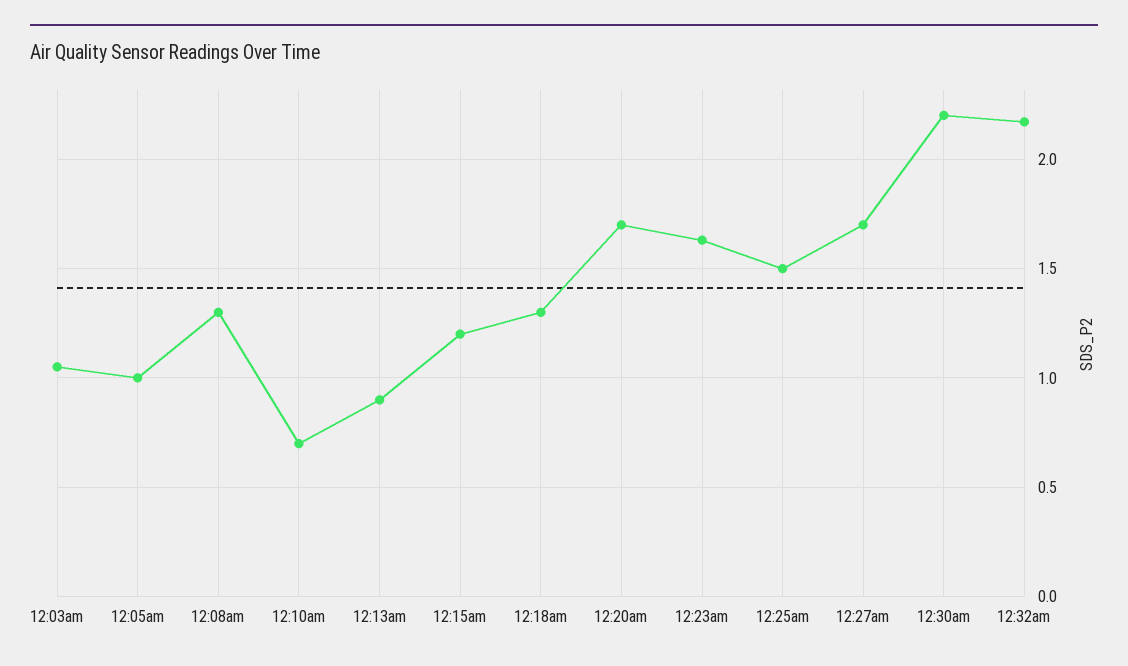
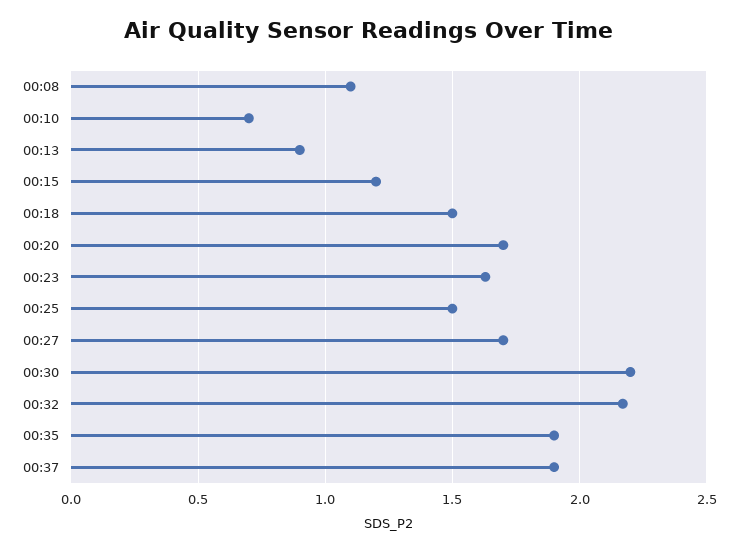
12:03am: 1.05 -> none
12:05am: 1 -> none
12:08am: 1.3 -> 1.1
12:18am: 1.3 -> 1.5
00:35: none -> 1.9
00:37: none -> 1.9

